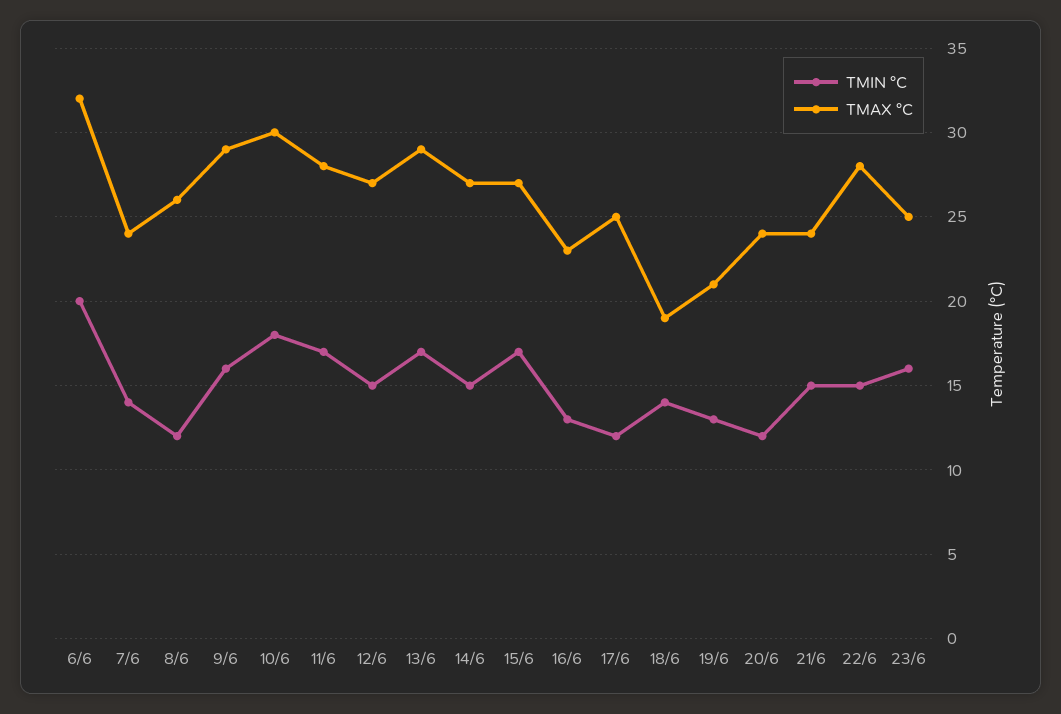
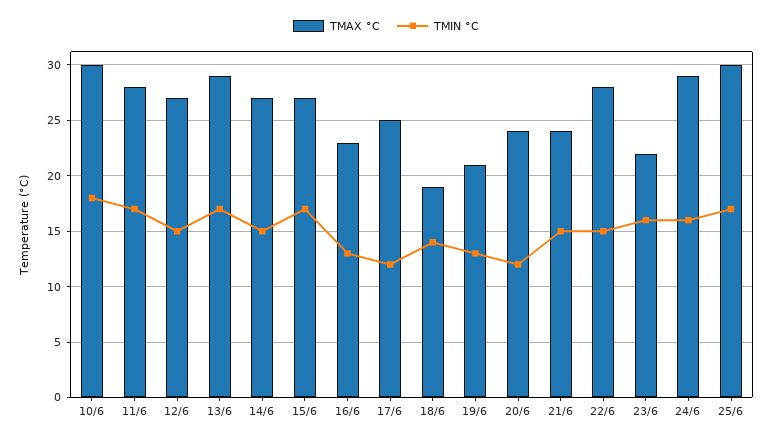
TMIN °C, 6/6: 20 -> none
TMAX °C, 6/6: 32 -> none
TMIN °C, 7/6: 14 -> none
TMAX °C, 7/6: 24 -> none
TMIN °C, 8/6: 12 -> none
TMAX °C, 8/6: 26 -> none
TMIN °C, 9/6: 16 -> none
TMAX °C, 9/6: 29 -> none
TMAX °C, 23/6: 25 -> 22
TMAX °C, 24/6: none -> 29
TMIN °C, 24/6: none -> 16
TMAX °C, 25/6: none -> 30
TMIN °C, 25/6: none -> 17

